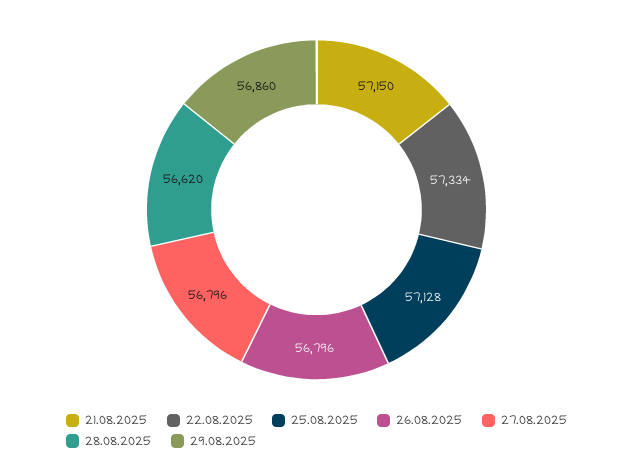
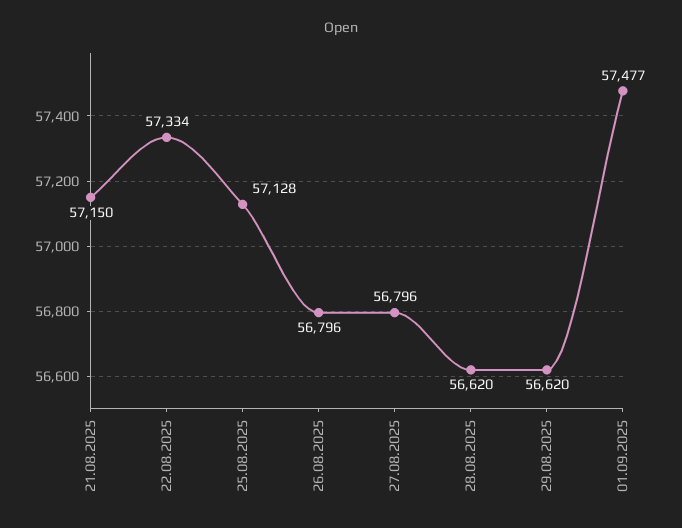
29.08.2025: 56860 -> 56620
01.09.2025: none -> 57477

